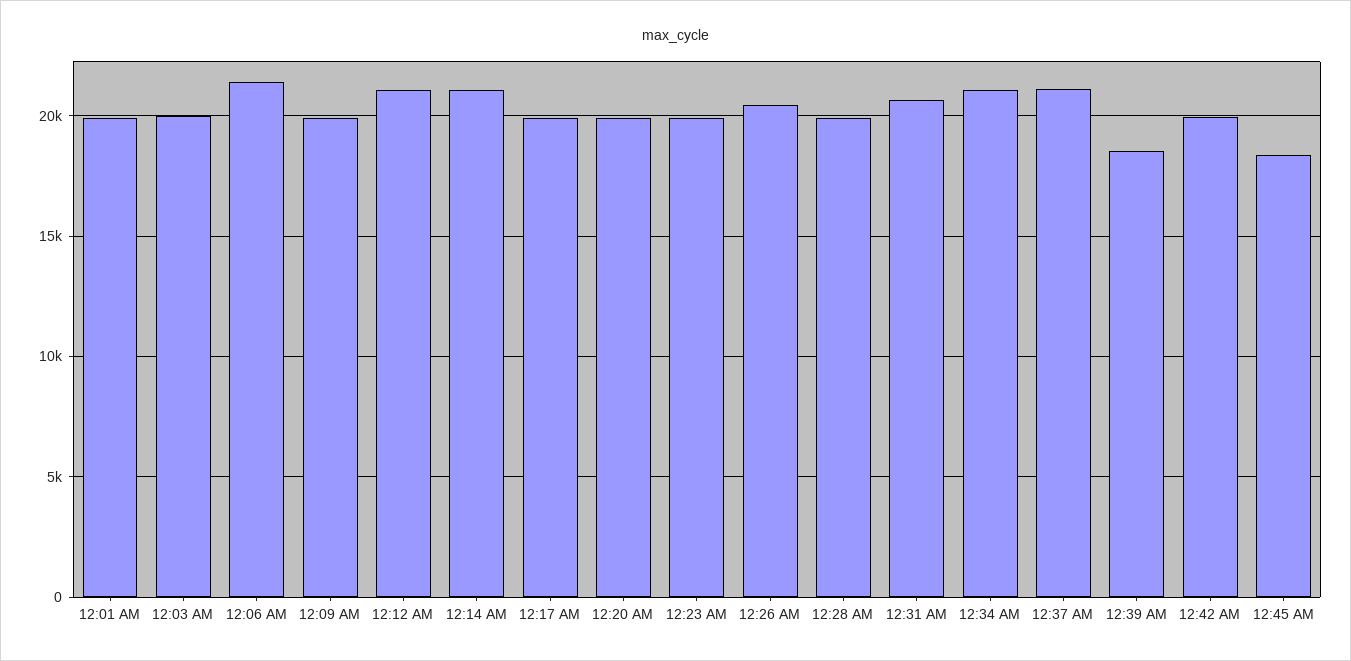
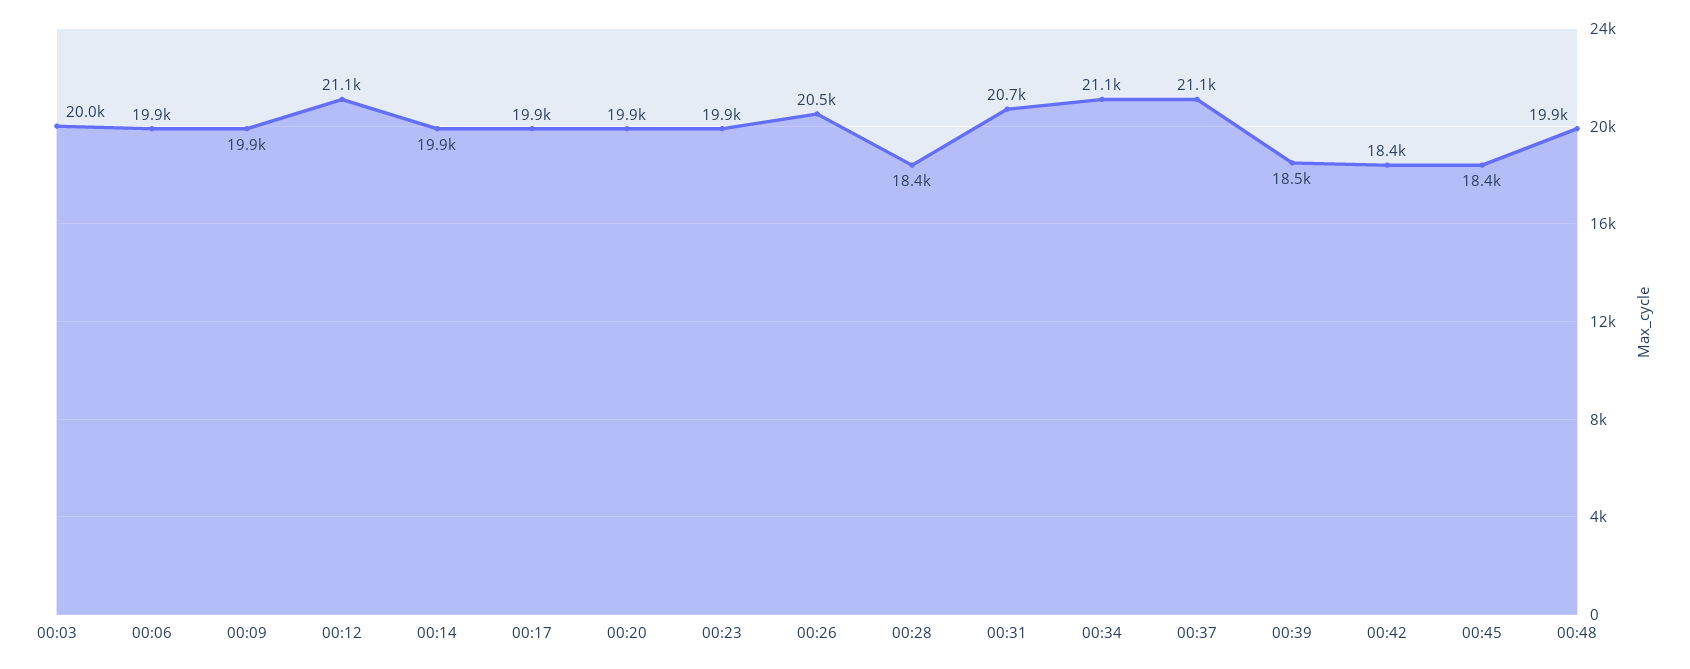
12:01 AM: 20000 -> none
12:06 AM: 21500 -> 19900
12:14 AM: 21000 -> 19900
12:28 AM: 20000 -> 18400
12:42 AM: 20000 -> 18400
00:48: none -> 19900

